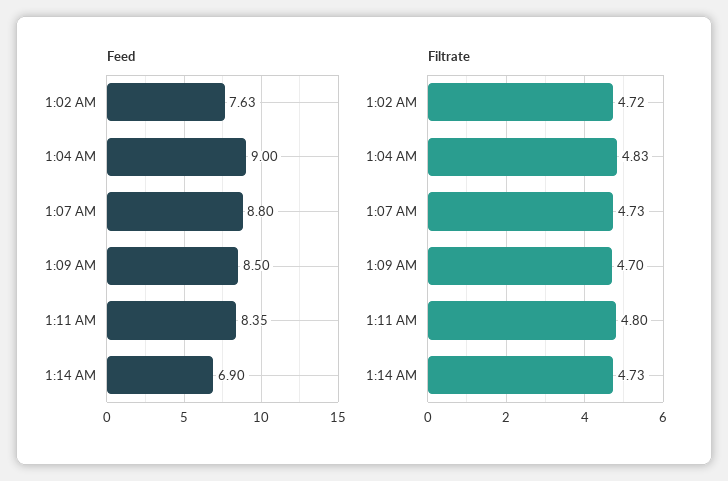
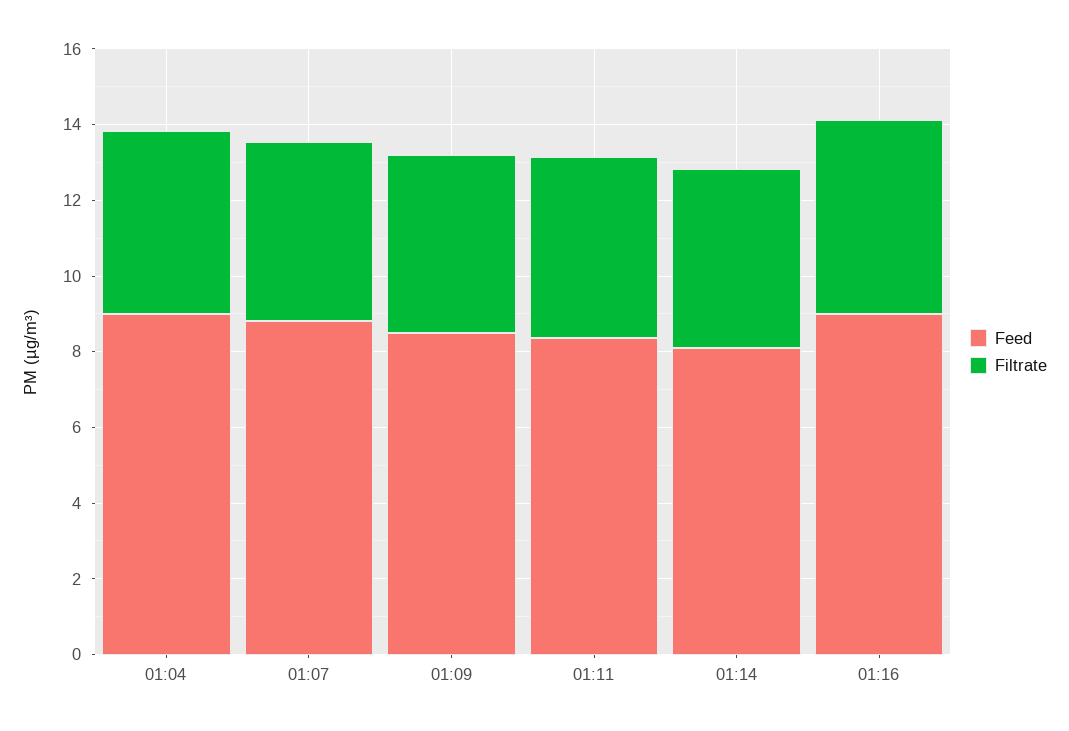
Feed, 1:02 AM: 7.63 -> none
Feed, 1:14 AM: 6.9 -> 8
Filtrate, 1:02 AM: 4.72 -> none
Feed, 01:16: none -> 9
Filtrate, 01:16: none -> 5

